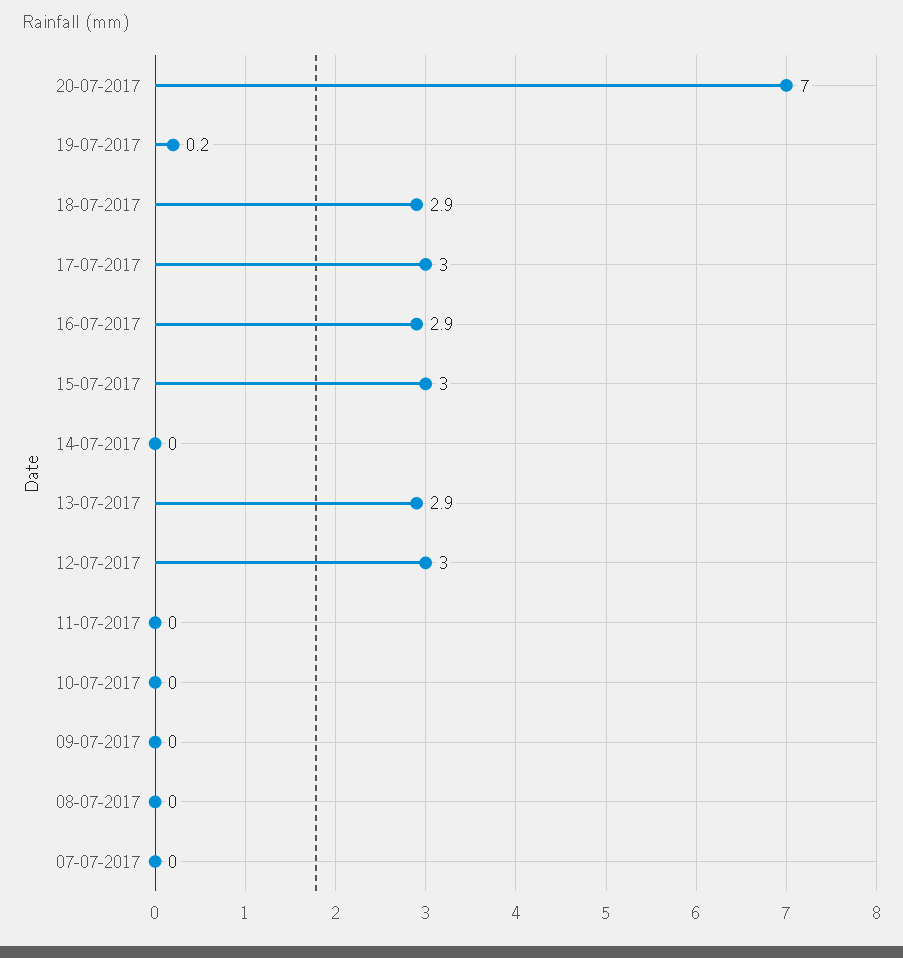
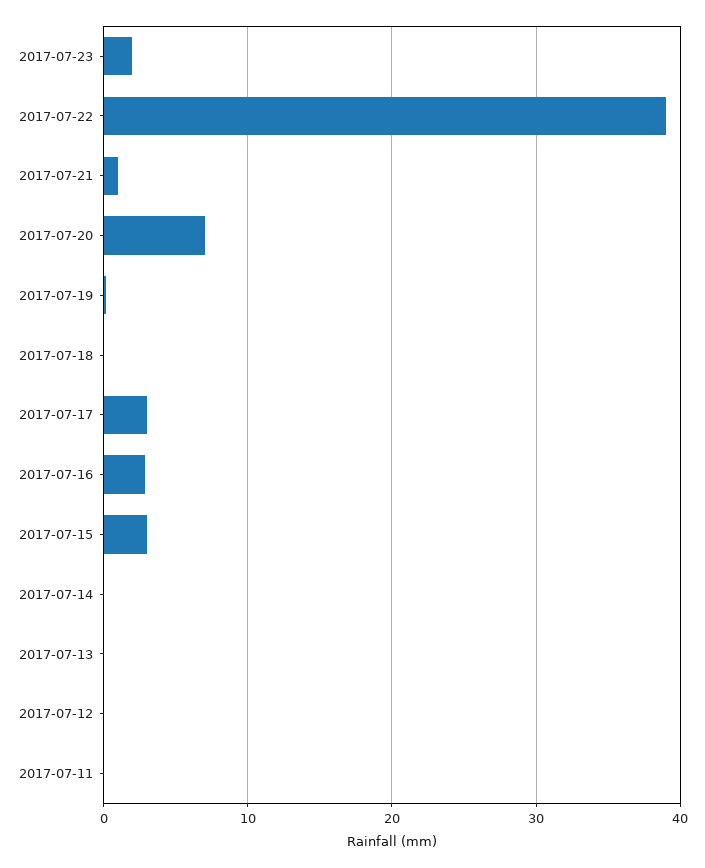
18-07-2017: 2.9 -> 0
13-07-2017: 2.9 -> 0
12-07-2017: 3 -> 0
10-07-2017: 0 -> none
09-07-2017: 0 -> none
08-07-2017: 0 -> none
07-07-2017: 0 -> none
2017-07-23: none -> 2
2017-07-22: none -> 39
2017-07-21: none -> 1

